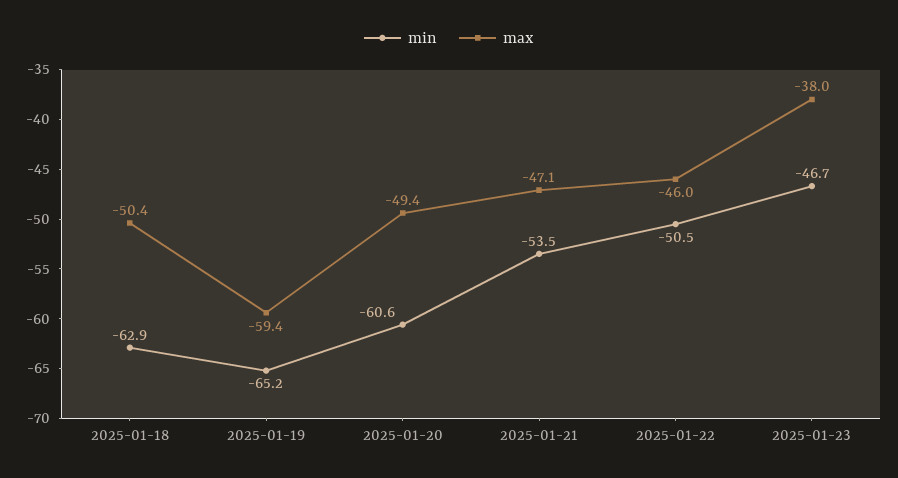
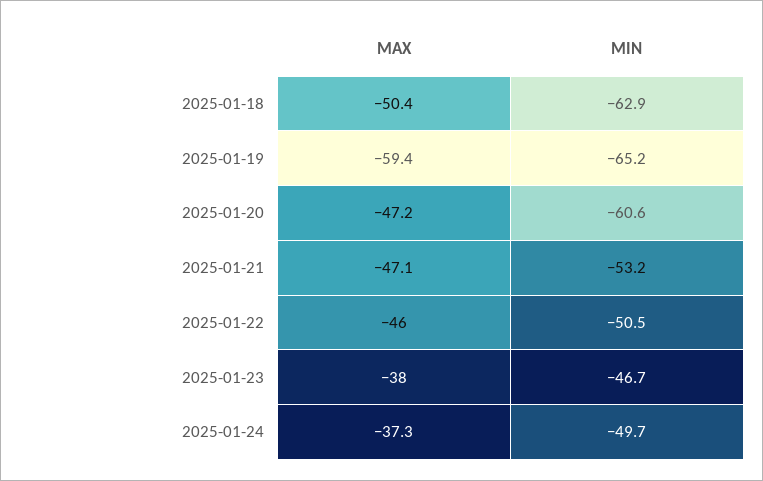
max, 2025-01-20: -49.4 -> -47.2
min, 2025-01-21: -53.5 -> -53.2
max, 2025-01-24: none -> -37.3
min, 2025-01-24: none -> -49.7

